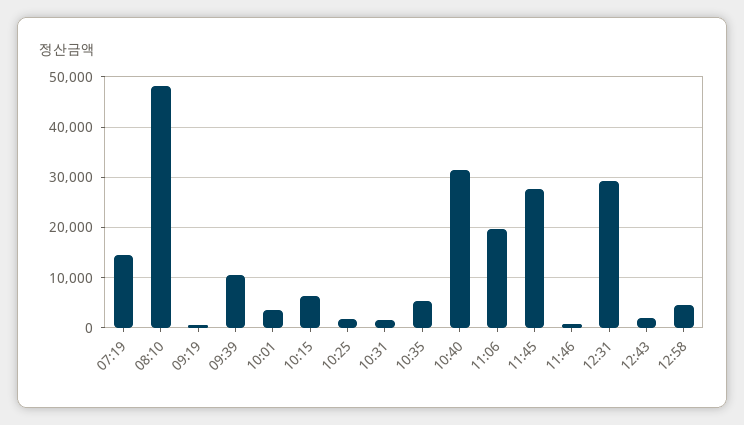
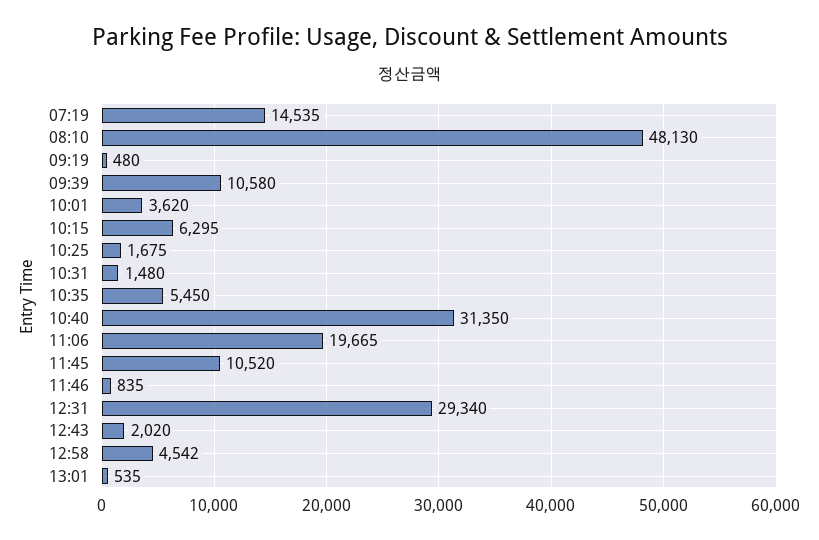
11:45: 28000 -> 10520
13:01: none -> 535

